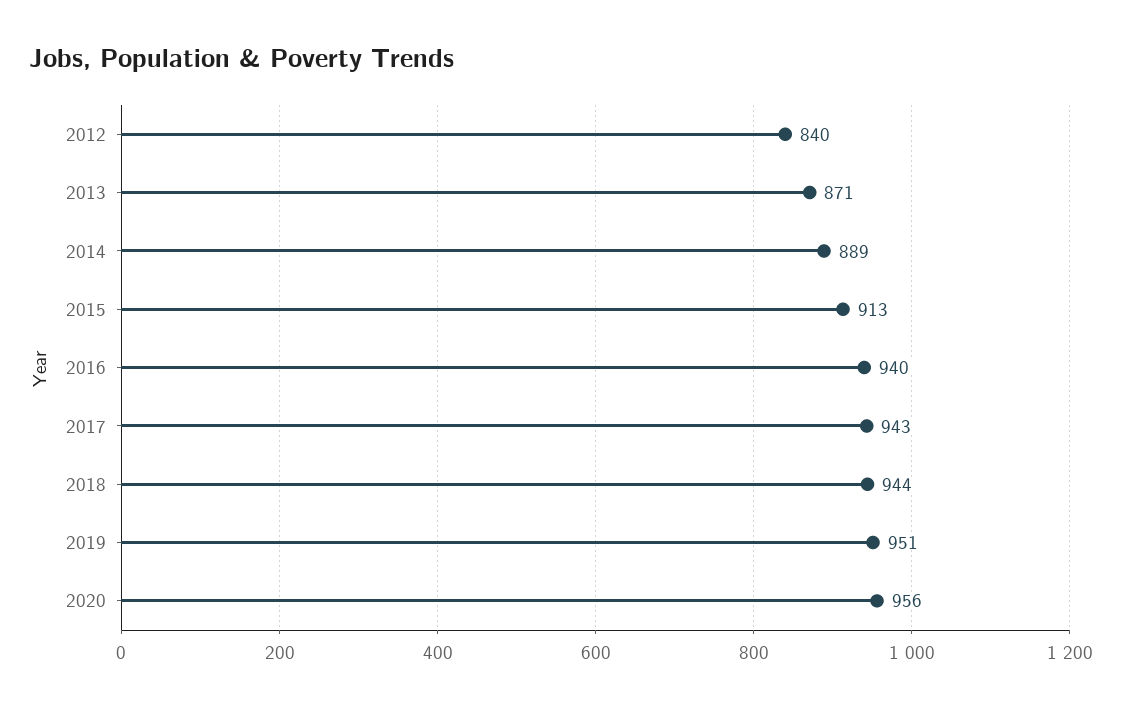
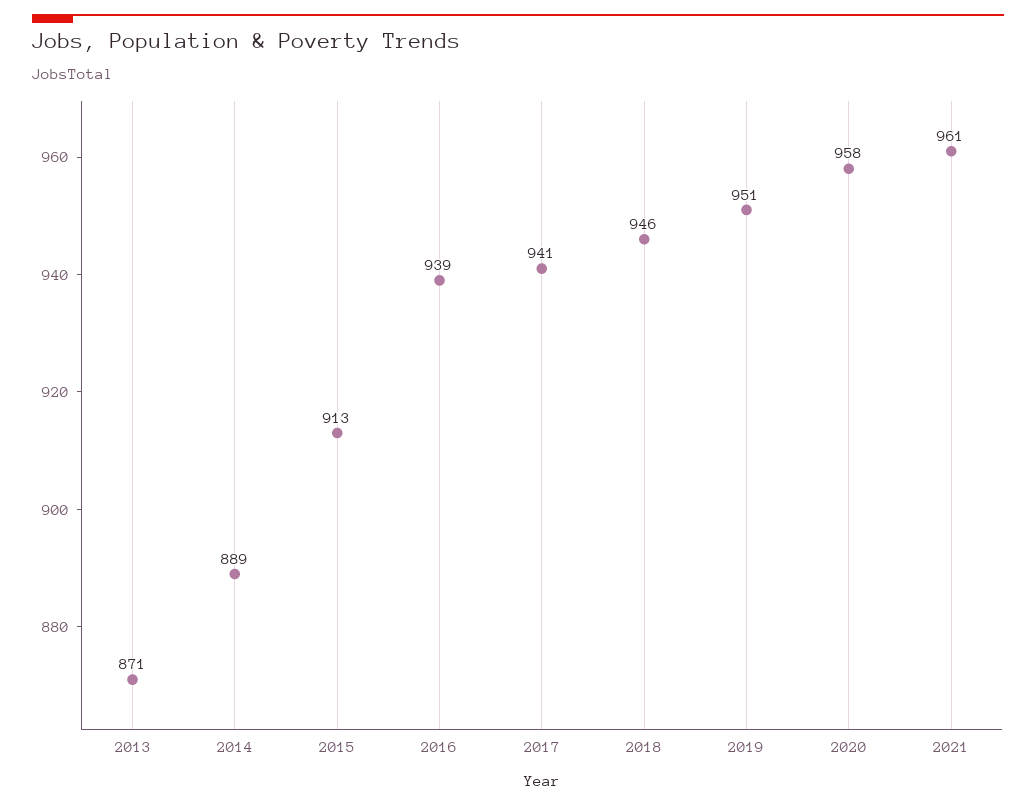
2012: 840 -> none
2016: 940 -> 939
2017: 943 -> 941
2018: 944 -> 946
2020: 956 -> 958
2021: none -> 961

